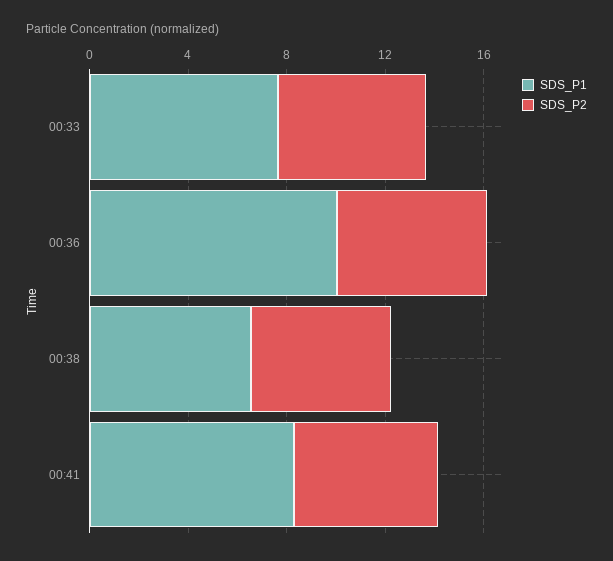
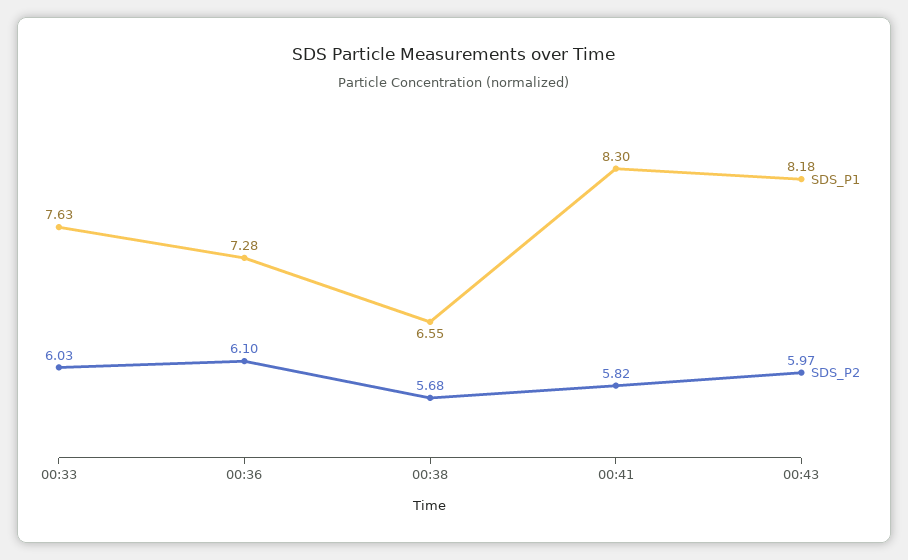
SDS_P1, 00:36: 10 -> 7.28
SDS_P1, 00:43: none -> 8.18
SDS_P2, 00:43: none -> 5.97

